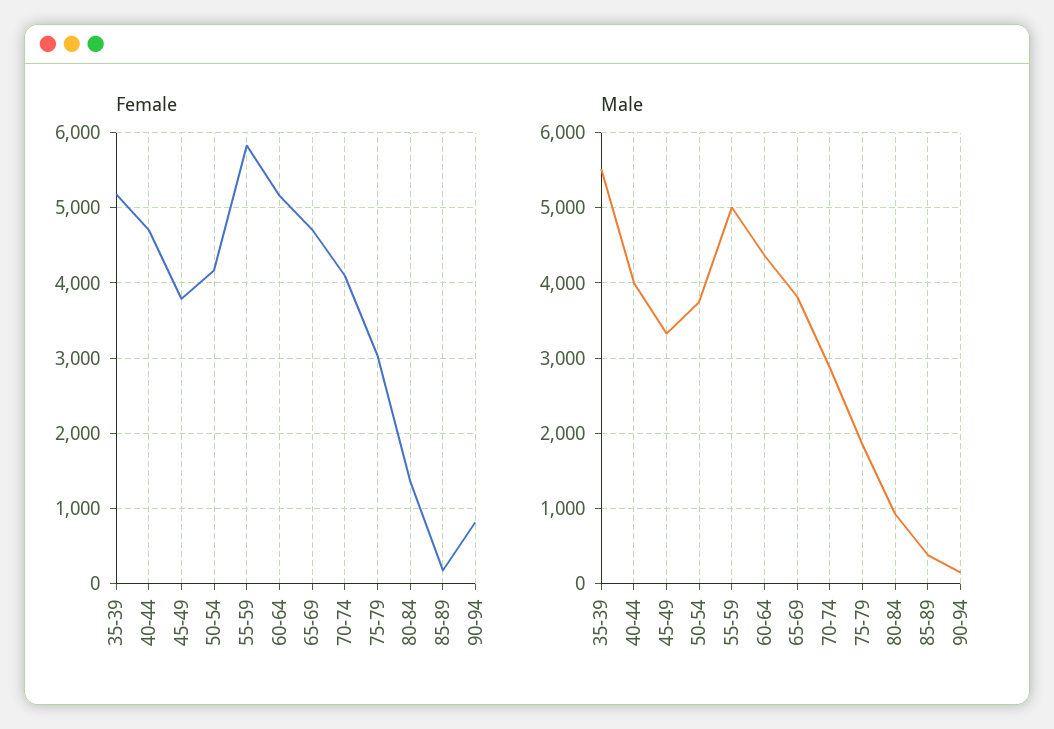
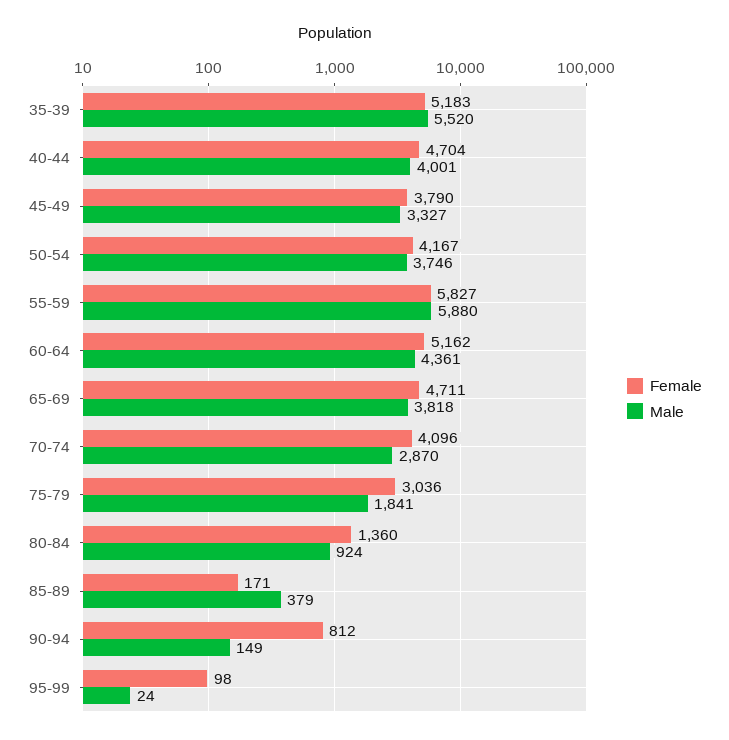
Male, 55-59: 5000 -> 5880
Female, 95-99: none -> 98
Male, 95-99: none -> 24

